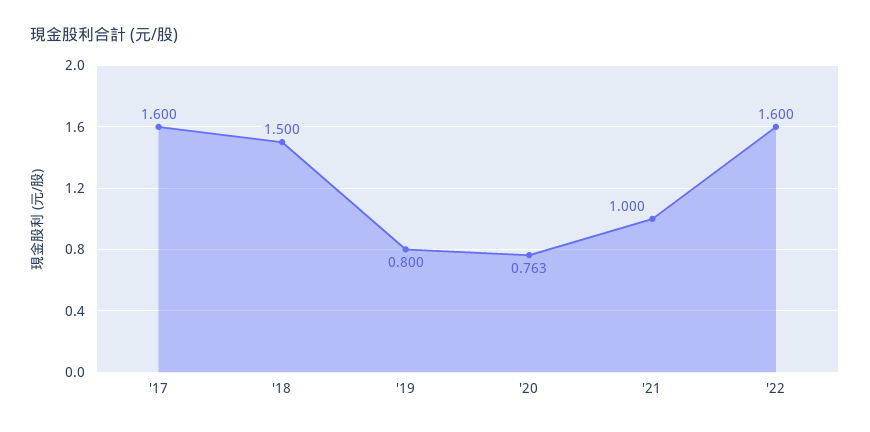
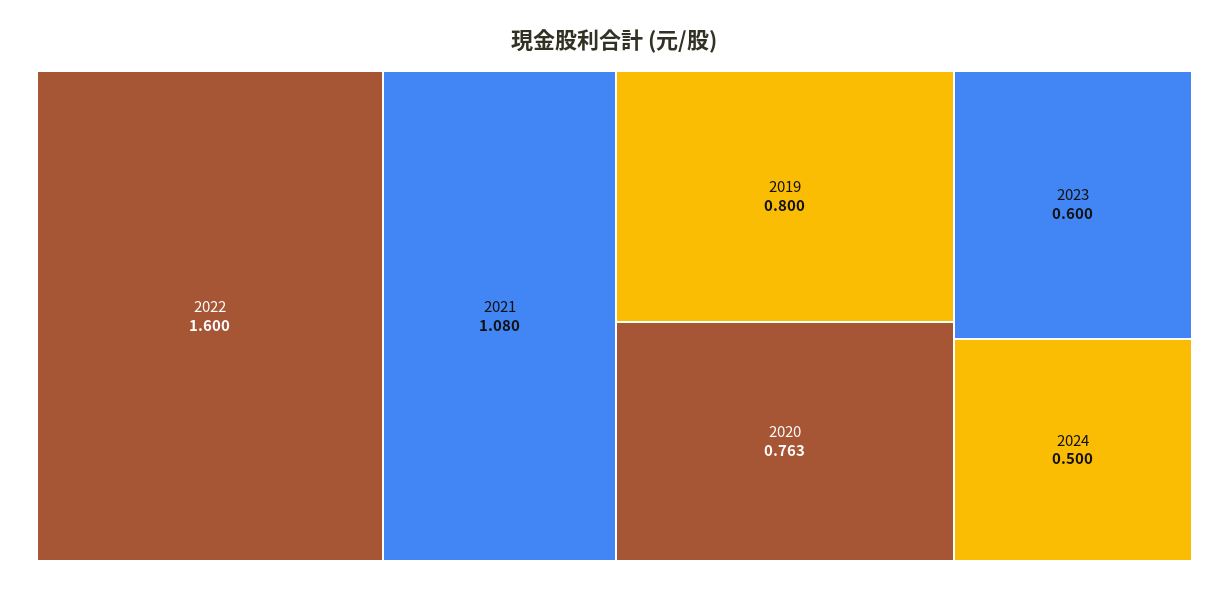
'17: 1.6 -> none
'18: 1.5 -> none
'21: 1 -> 1.08
2023: none -> 0.6
2024: none -> 0.5

